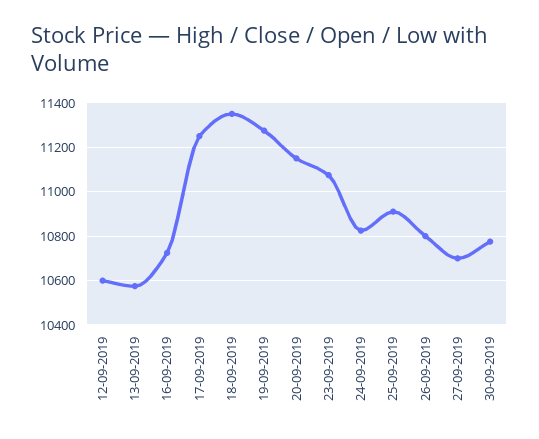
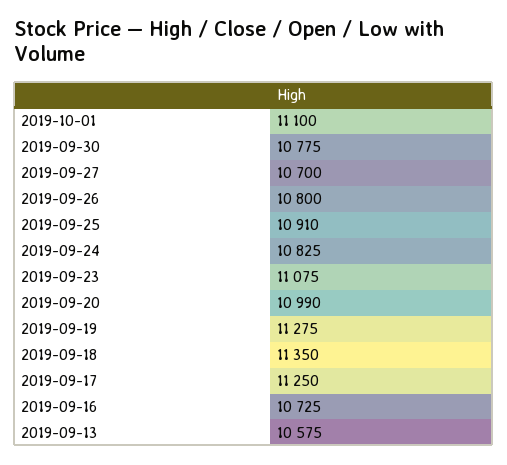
12-09-2019: 10600 -> none
20-09-2019: 11150 -> 10990
2019-10-01: none -> 11100

